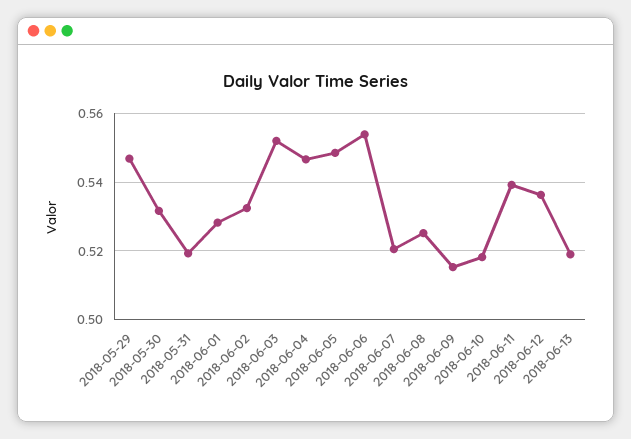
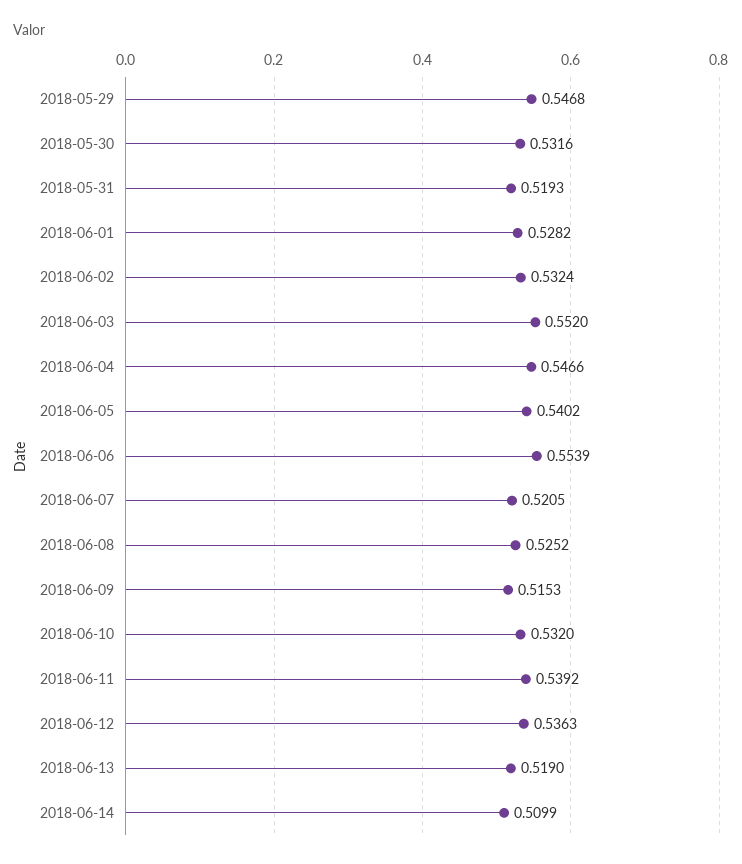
2018-06-05: 0.548 -> 0.5402
2018-06-10: 0.518 -> 0.532
2018-06-14: none -> 0.5099

